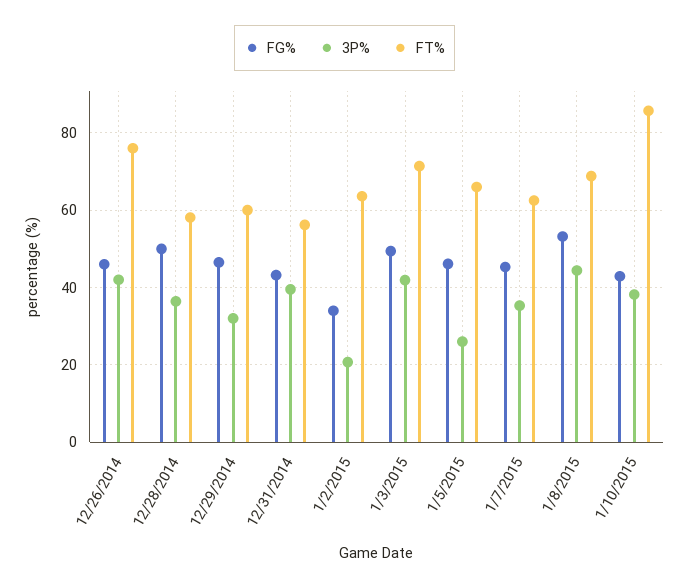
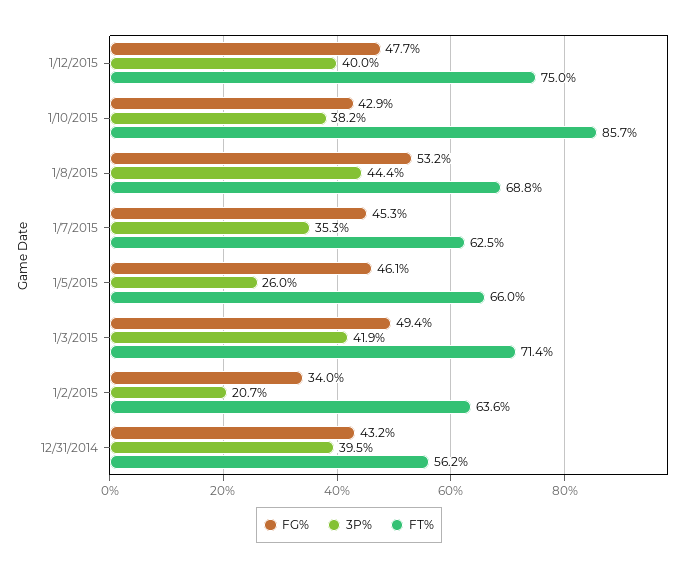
FG%, 12/26/2014: 46 -> none
3P%, 12/26/2014: 42 -> none
FT%, 12/26/2014: 76 -> none
FG%, 12/28/2014: 50 -> none
3P%, 12/28/2014: 36 -> none
FT%, 12/28/2014: 58 -> none
FG%, 12/29/2014: 46 -> none
3P%, 12/29/2014: 32 -> none
FT%, 12/29/2014: 60 -> none
FG%, 1/12/2015: none -> 47.7
3P%, 1/12/2015: none -> 40
FT%, 1/12/2015: none -> 75

